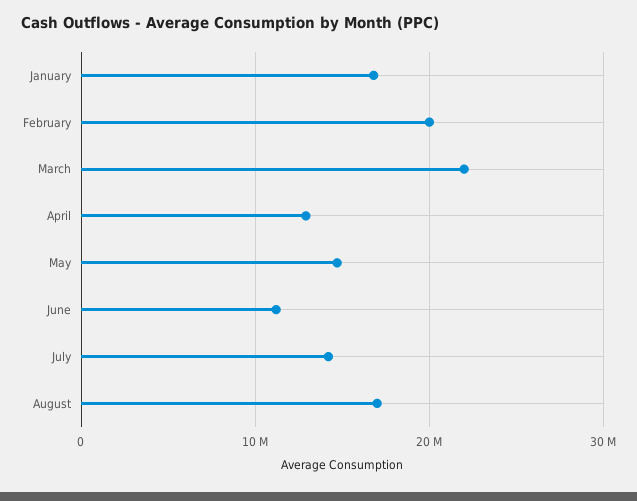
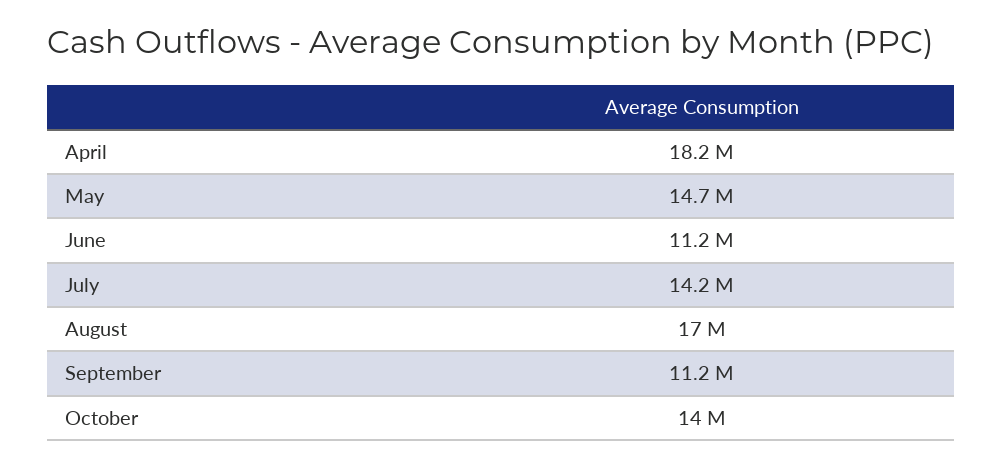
January: 17000000 -> none
February: 20000000 -> none
March: 22000000 -> none
April: 13000000 -> 18200000
September: none -> 11200000
October: none -> 14000000

